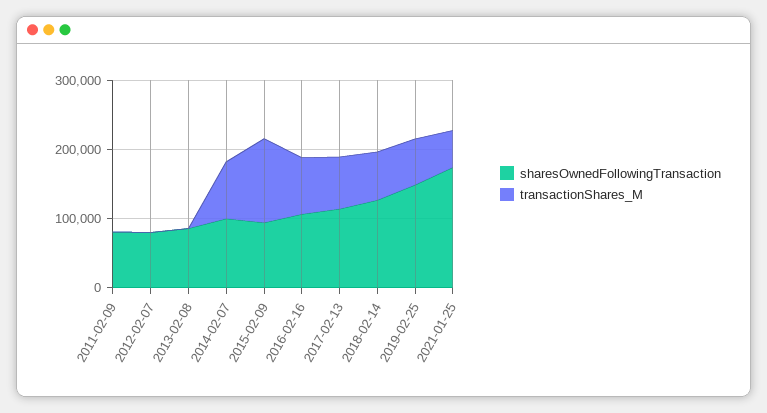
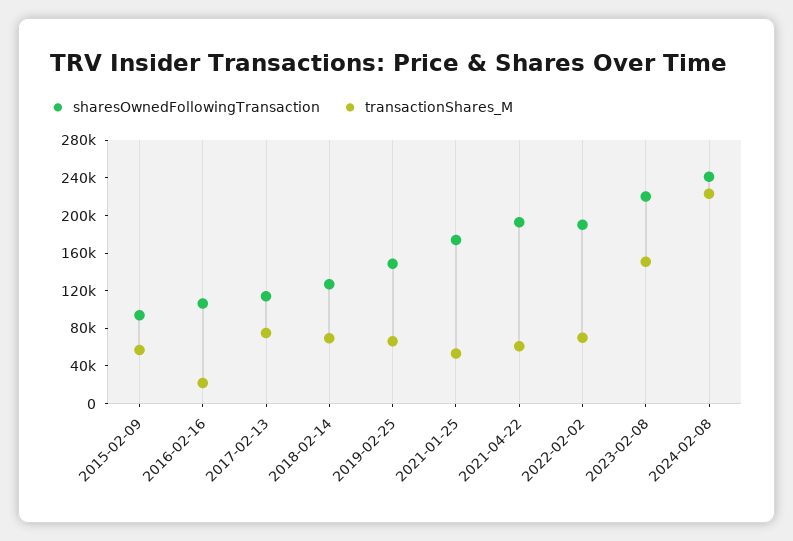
sharesOwnedFollowingTransaction, 2011-02-09: 80000 -> none
transactionShares_M, 2011-02-09: 0 -> none
sharesOwnedFollowingTransaction, 2012-02-07: 80000 -> none
transactionShares_M, 2012-02-07: 0 -> none
sharesOwnedFollowingTransaction, 2013-02-08: 80000 -> none
transactionShares_M, 2013-02-08: 0 -> none
sharesOwnedFollowingTransaction, 2014-02-07: 100000 -> none
transactionShares_M, 2014-02-07: 80000 -> none
transactionShares_M, 2015-02-09: 120000 -> 60000
transactionShares_M, 2016-02-16: 80000 -> 20000
sharesOwnedFollowingTransaction, 2021-04-22: none -> 190000
transactionShares_M, 2021-04-22: none -> 60000
sharesOwnedFollowingTransaction, 2022-02-02: none -> 190000
transactionShares_M, 2022-02-02: none -> 70000
sharesOwnedFollowingTransaction, 2023-02-08: none -> 220000
transactionShares_M, 2023-02-08: none -> 150000
sharesOwnedFollowingTransaction, 2024-02-08: none -> 240000
transactionShares_M, 2024-02-08: none -> 220000

